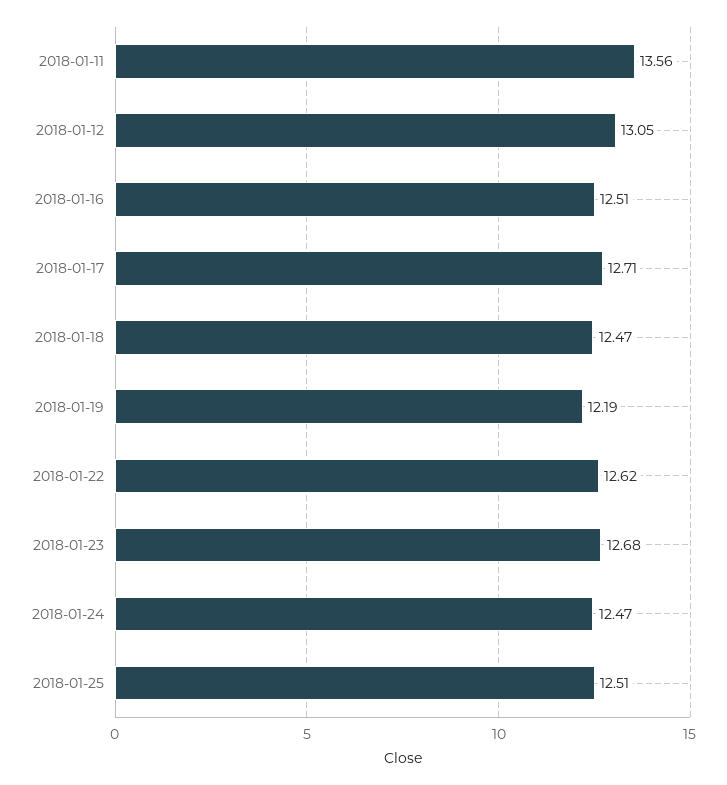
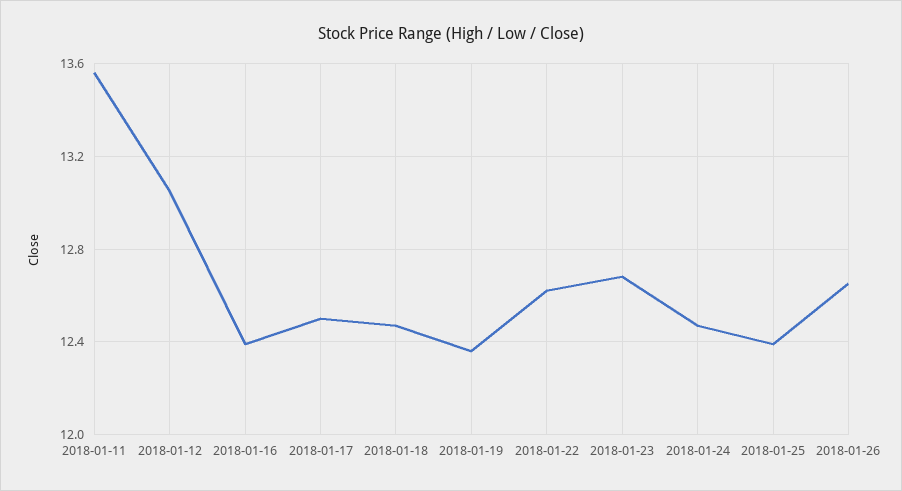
2018-01-16: 12.51 -> 12.4
2018-01-17: 12.71 -> 12.5
2018-01-19: 12.19 -> 12.35
2018-01-25: 12.51 -> 12.4
2018-01-26: none -> 12.65

